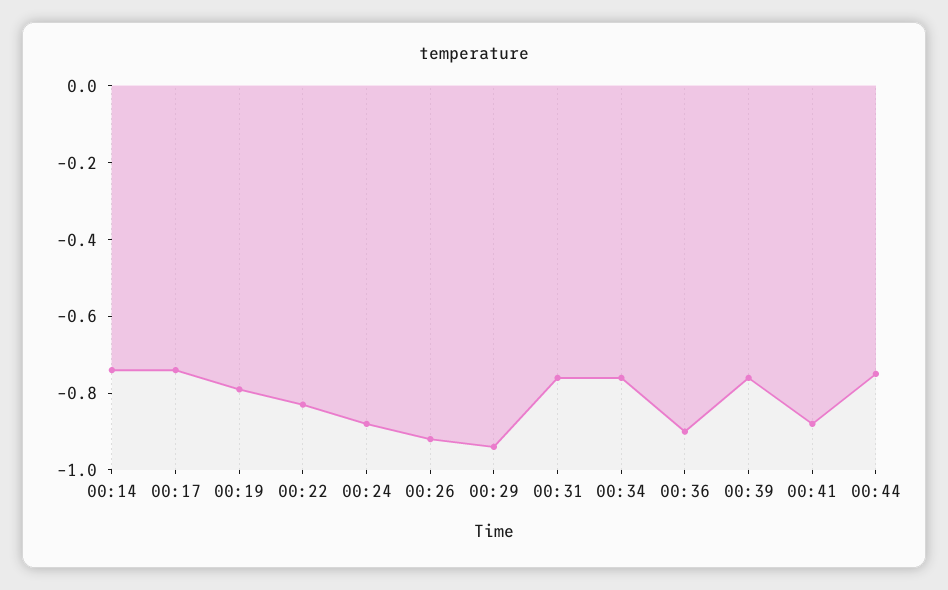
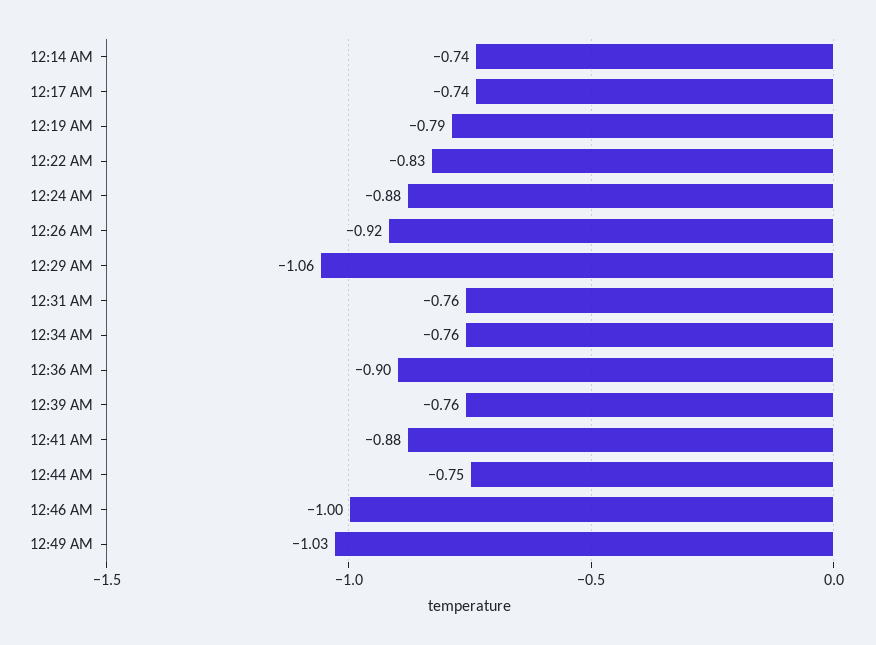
00:29: -0.95 -> -1.06
12:46 AM: none -> -1
12:49 AM: none -> -1.03

